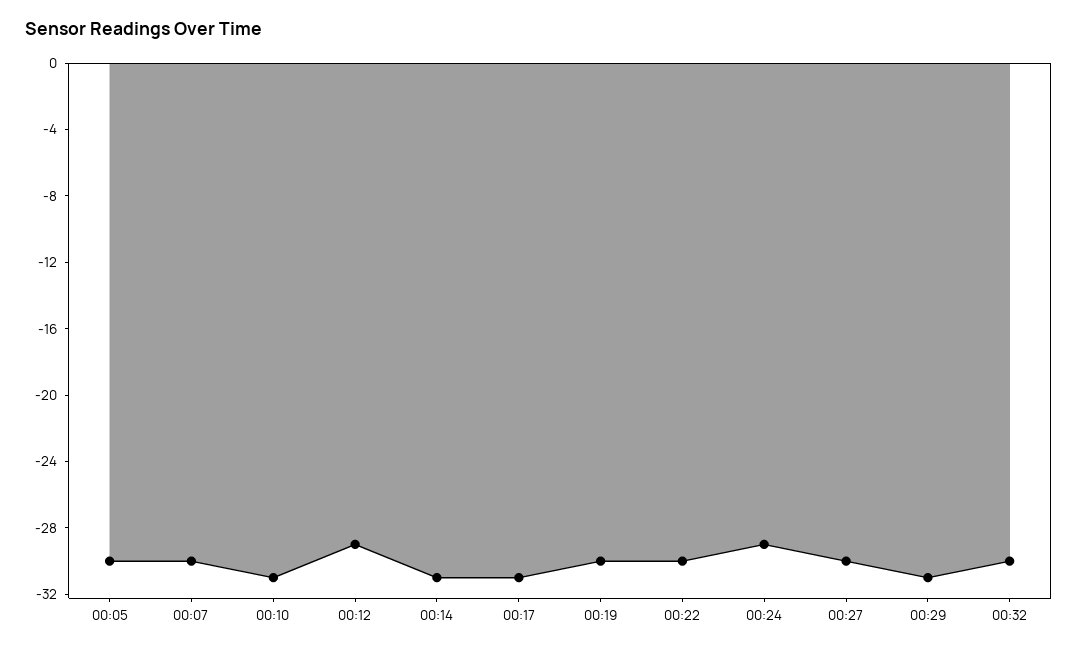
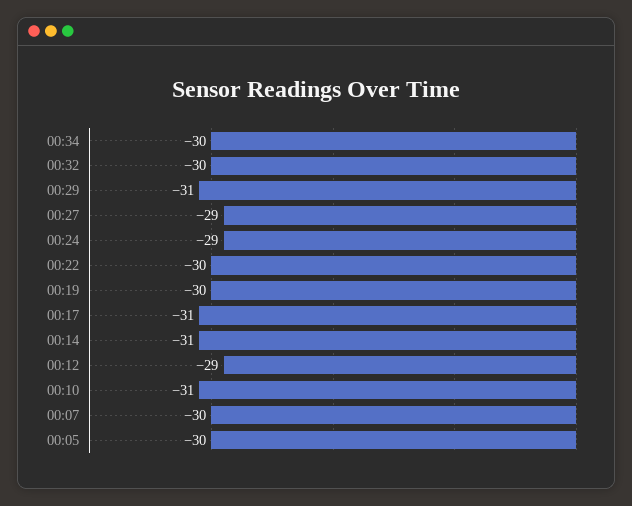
00:27: -30 -> -29
00:34: none -> -30

